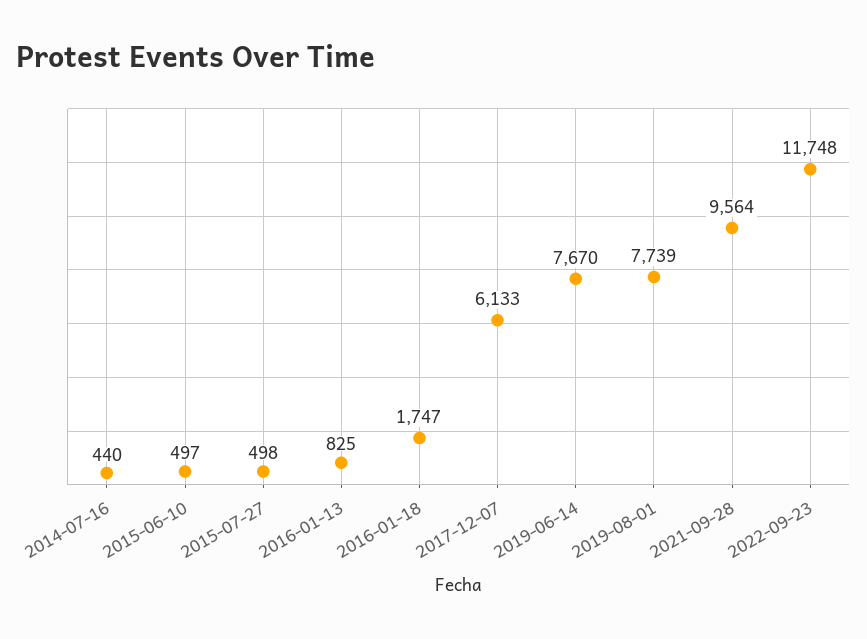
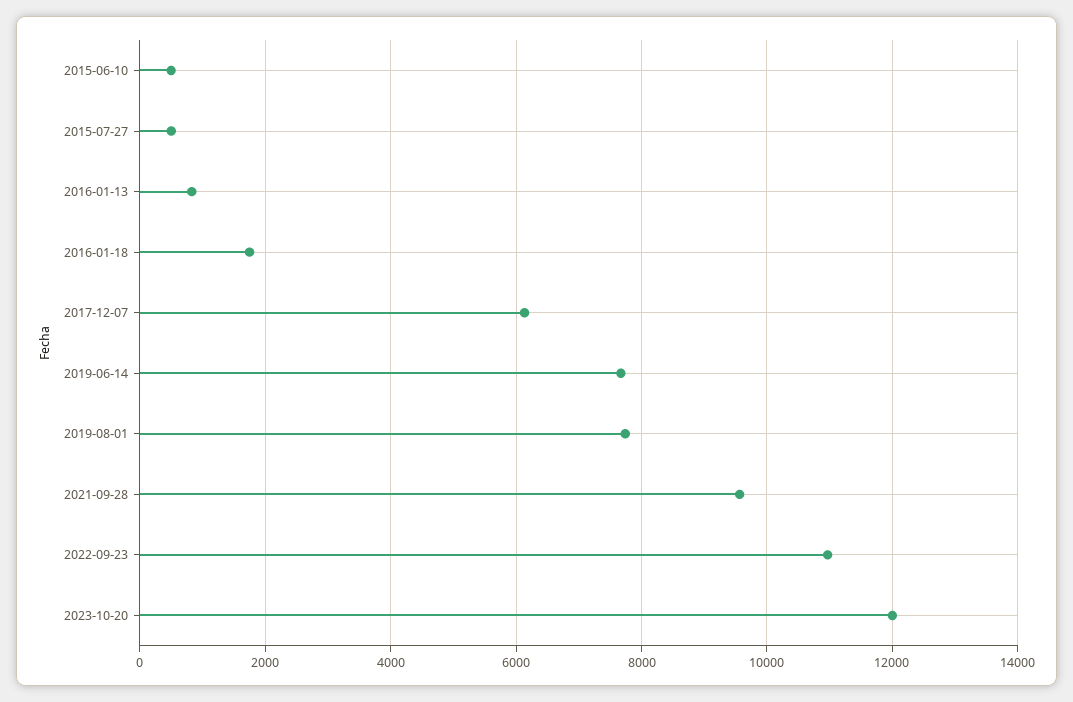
2014-07-16: 440 -> none
2022-09-23: 11748 -> 11000
2023-10-20: none -> 12000

